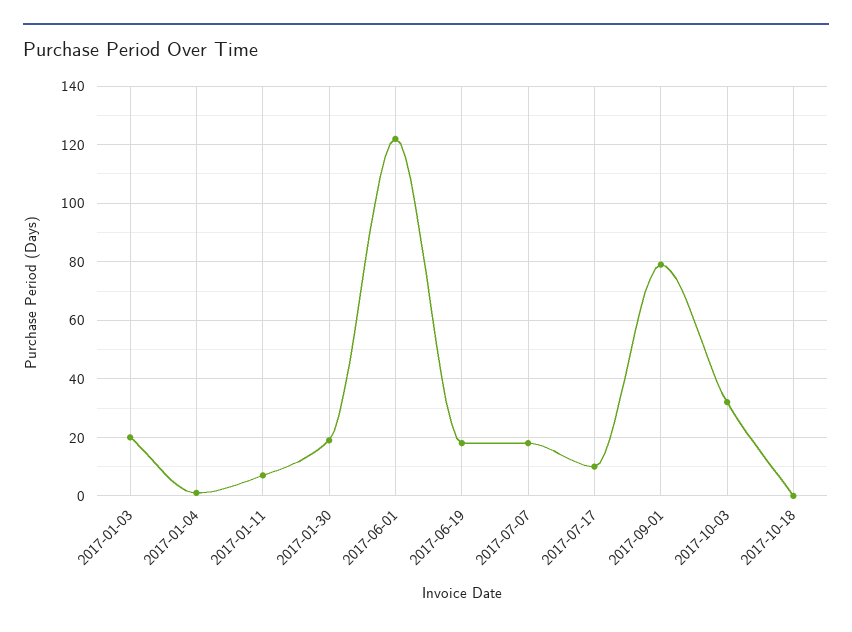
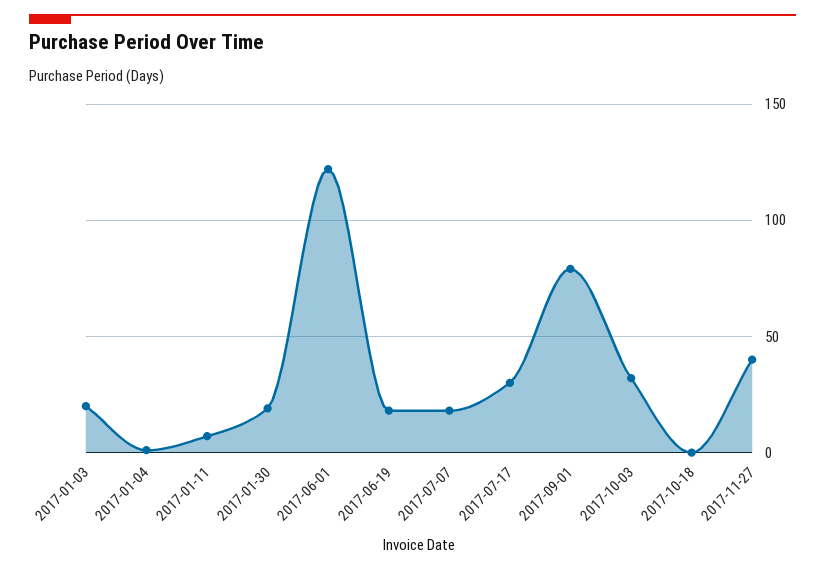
2017-07-17: 10 -> 30
2017-11-27: none -> 40

